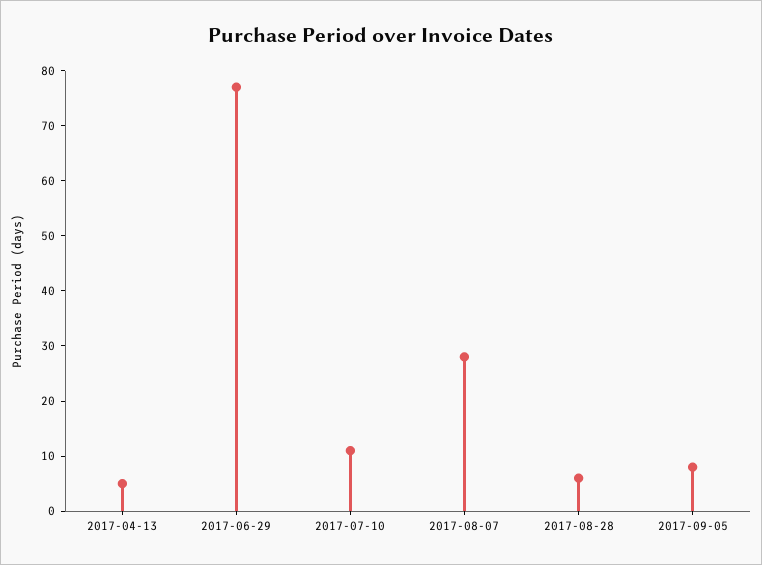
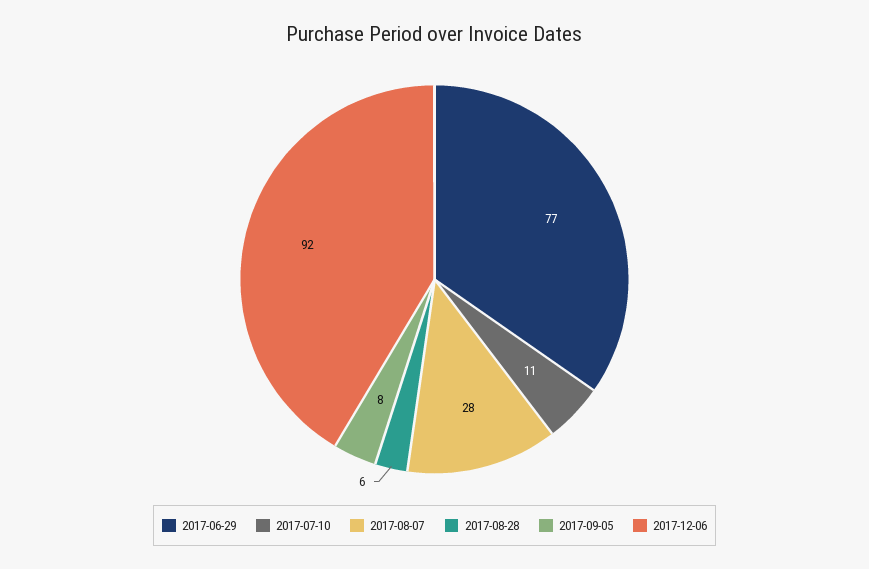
2017-04-13: 5 -> none
2017-12-06: none -> 92

